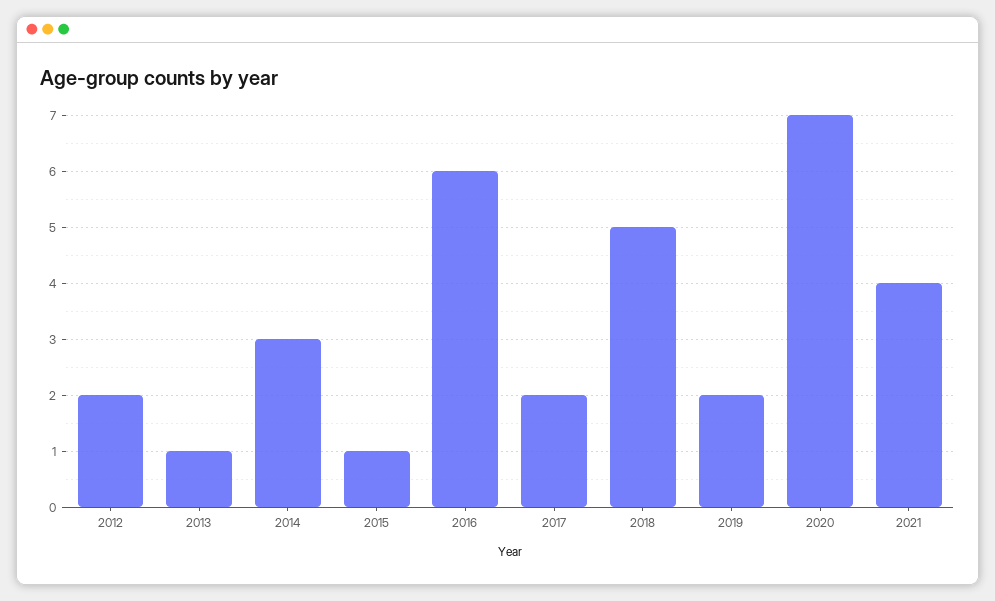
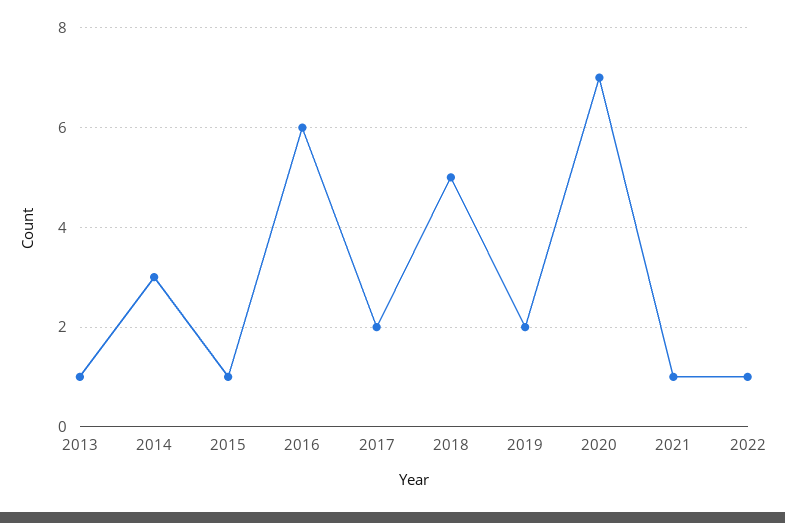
2012: 2 -> none
2021: 4 -> 1
2022: none -> 1

